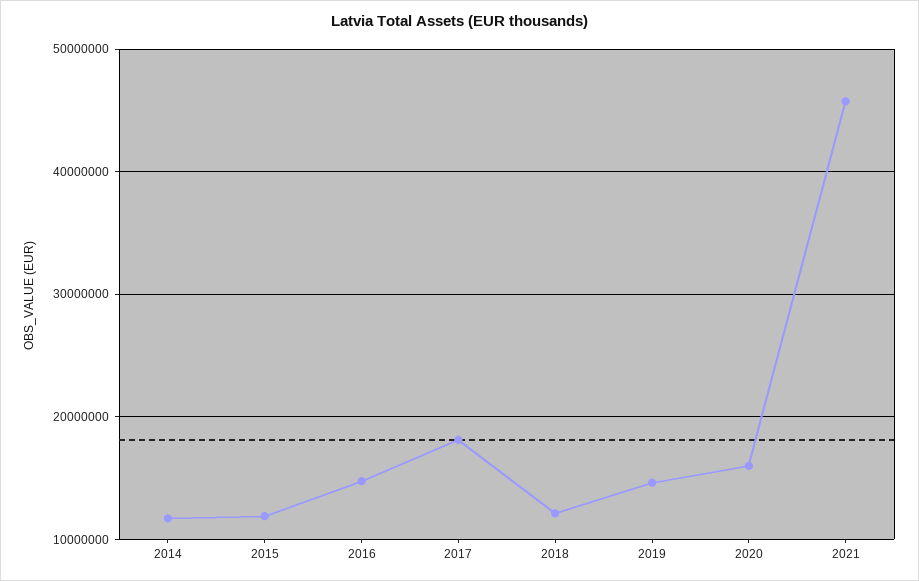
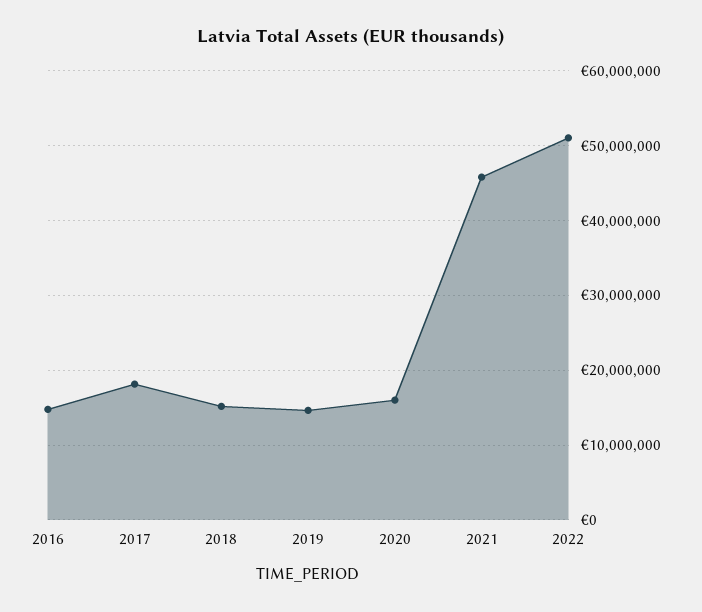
2014: 12000000 -> none
2015: 12000000 -> none
2018: 12000000 -> 15000000
2022: none -> 51000000

